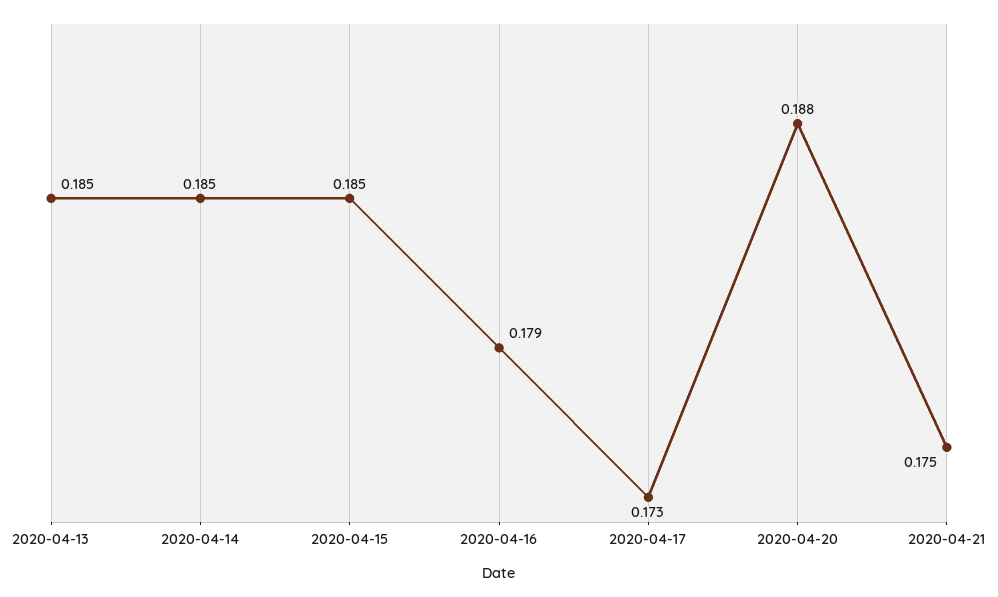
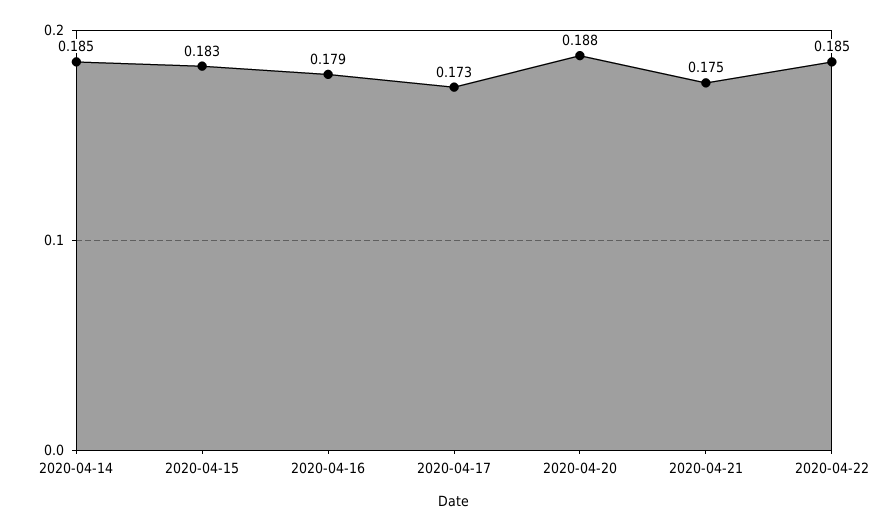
2020-04-13: 0.185 -> none
2020-04-15: 0.185 -> 0.183
2020-04-22: none -> 0.185

